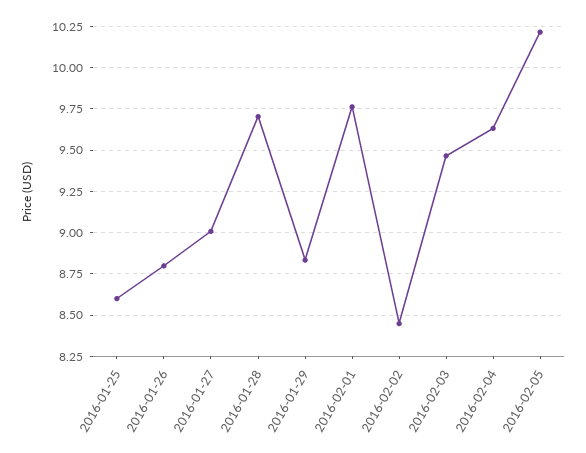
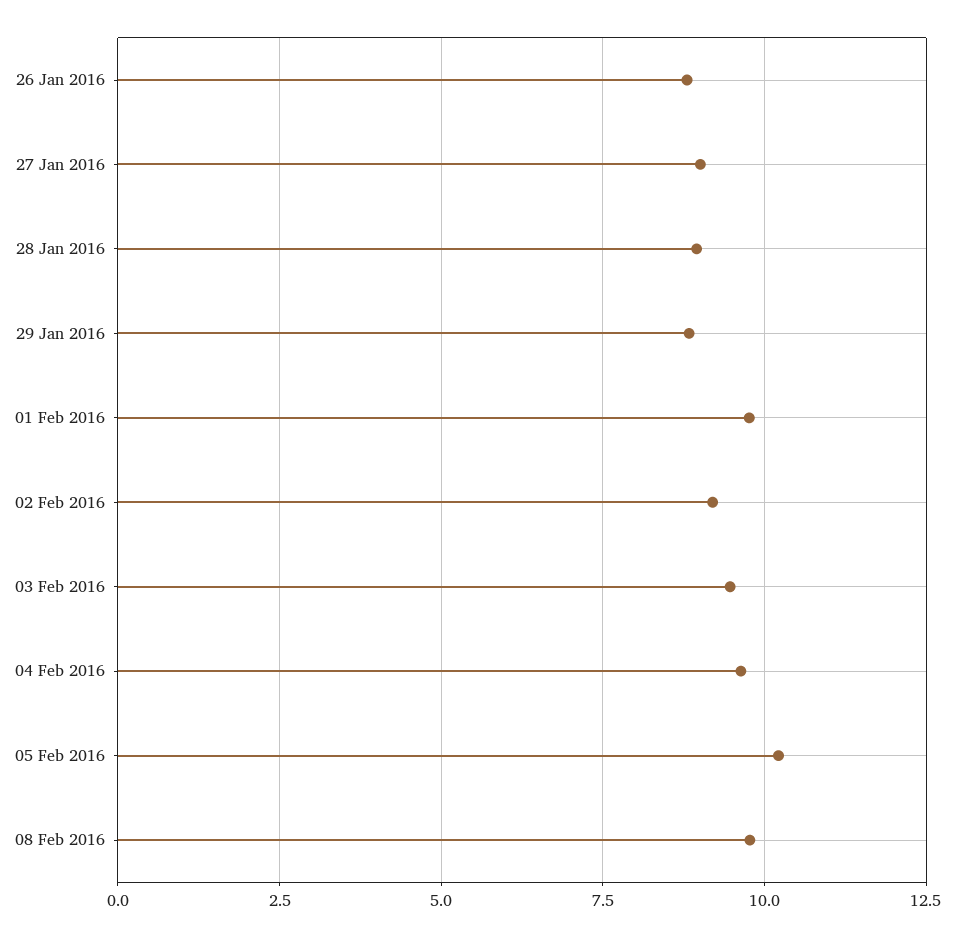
2016-01-25: 8.6 -> none
2016-01-28: 9.7 -> 9
2016-02-02: 8.45 -> 9.25
08 Feb 2016: none -> 9.75

